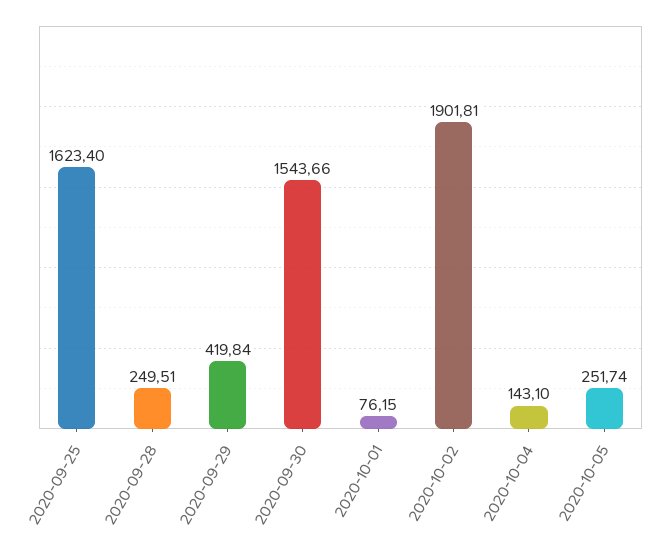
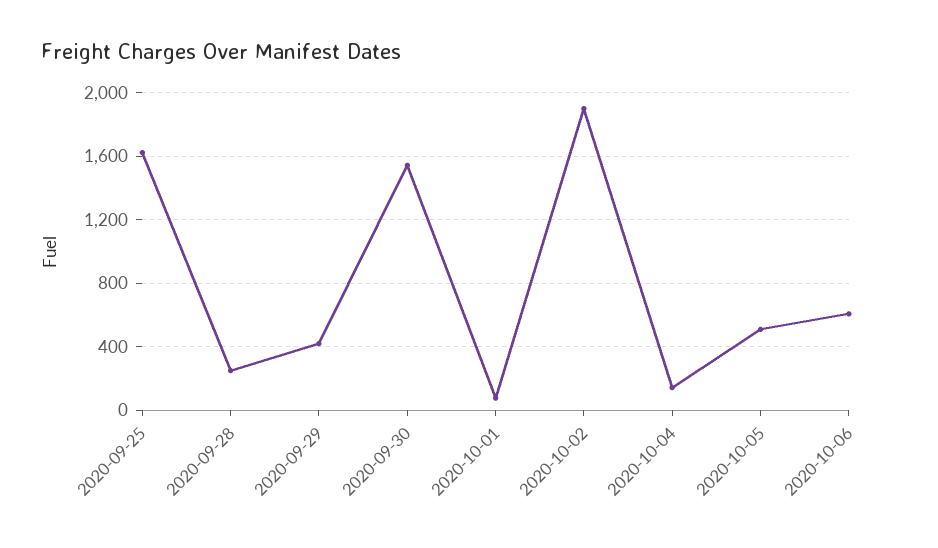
2020-10-05: 251.74 -> 500
2020-10-06: none -> 600

